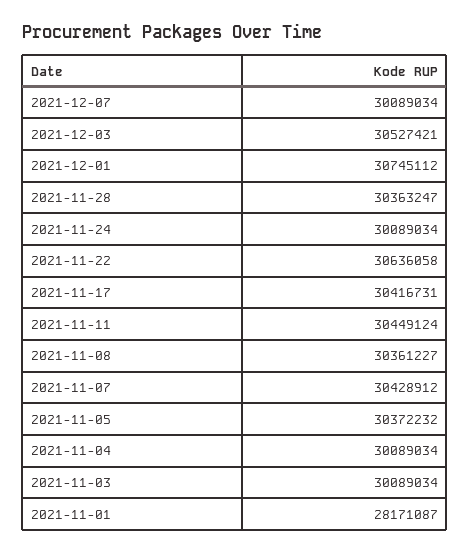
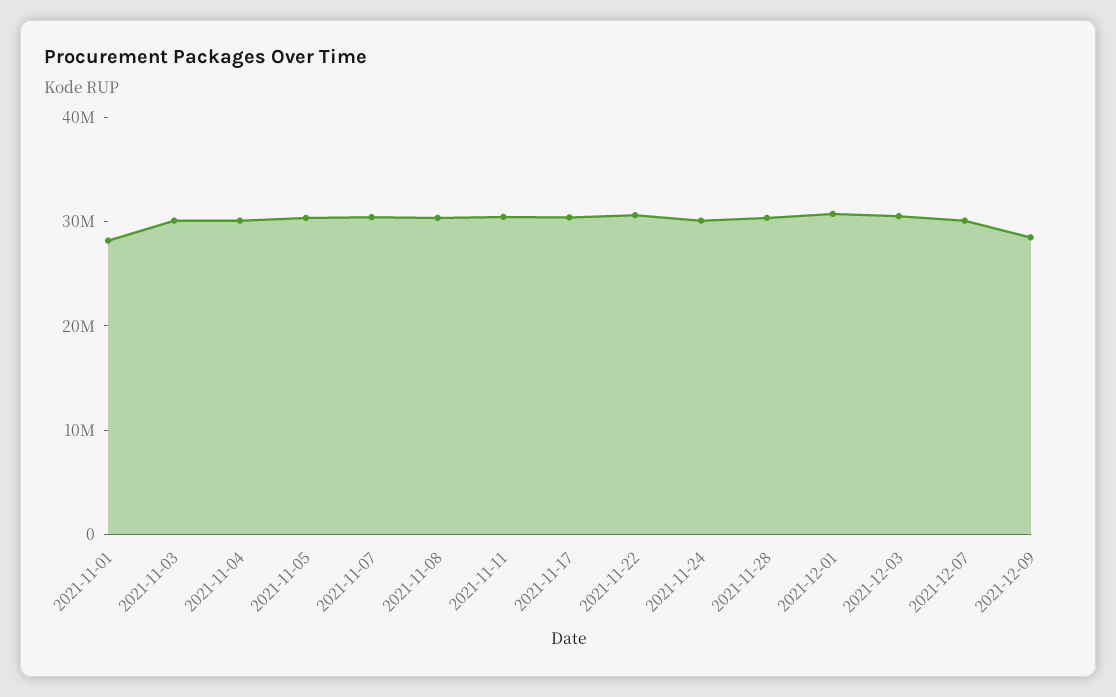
2021-12-09: none -> 28000000

